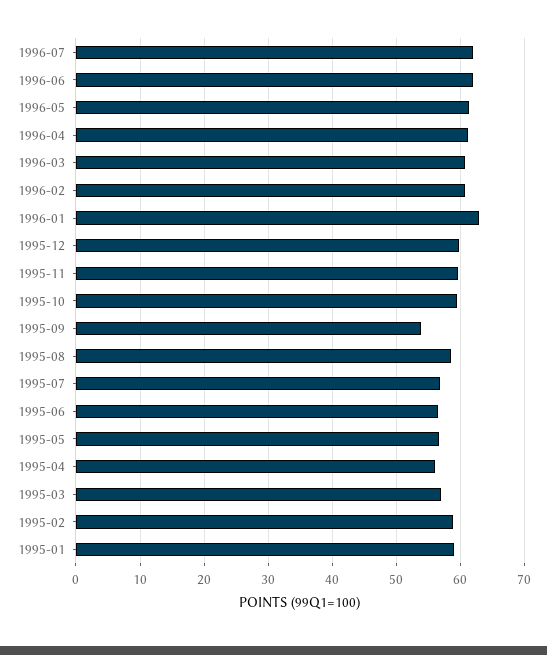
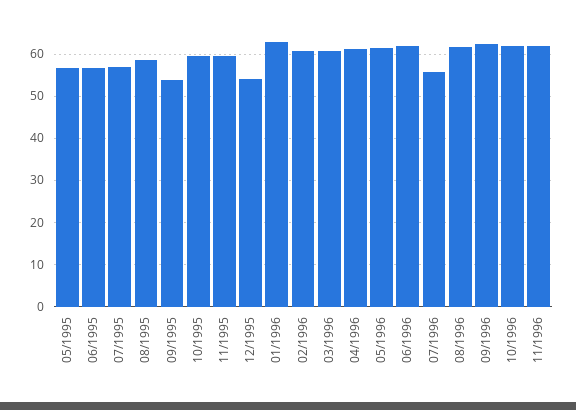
1996-07: 62 -> 56
1995-12: 60 -> 54
1995-04: 56 -> none
1995-03: 57 -> none
1995-02: 59 -> none
1995-01: 59 -> none
08/1996: none -> 62
09/1996: none -> 62
10/1996: none -> 62
11/1996: none -> 62

